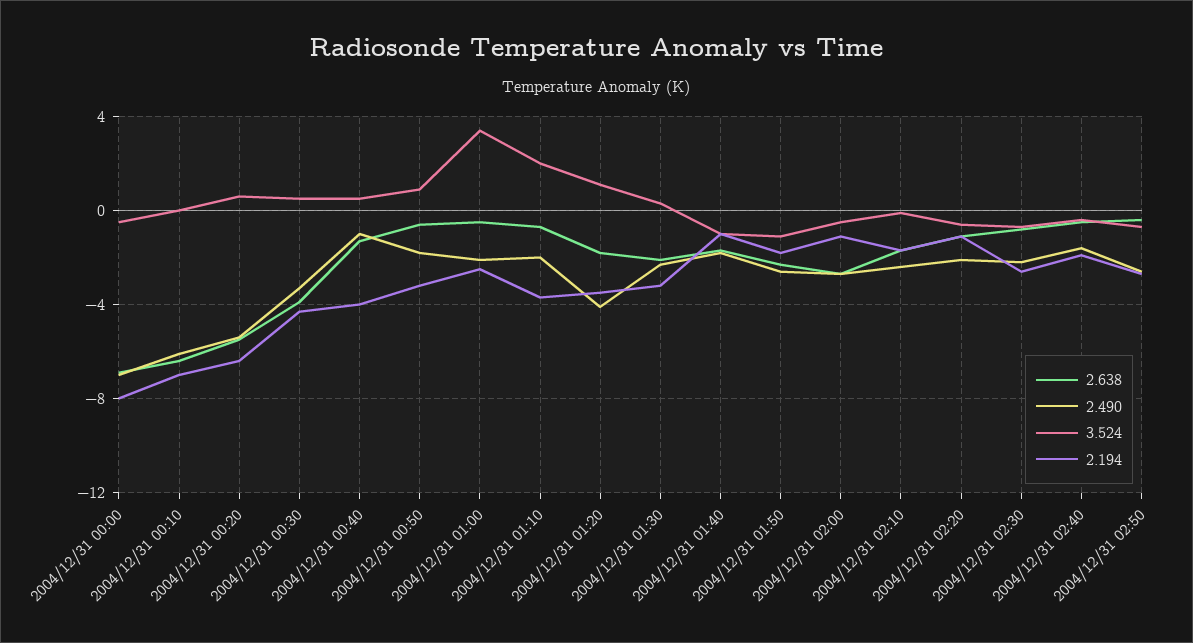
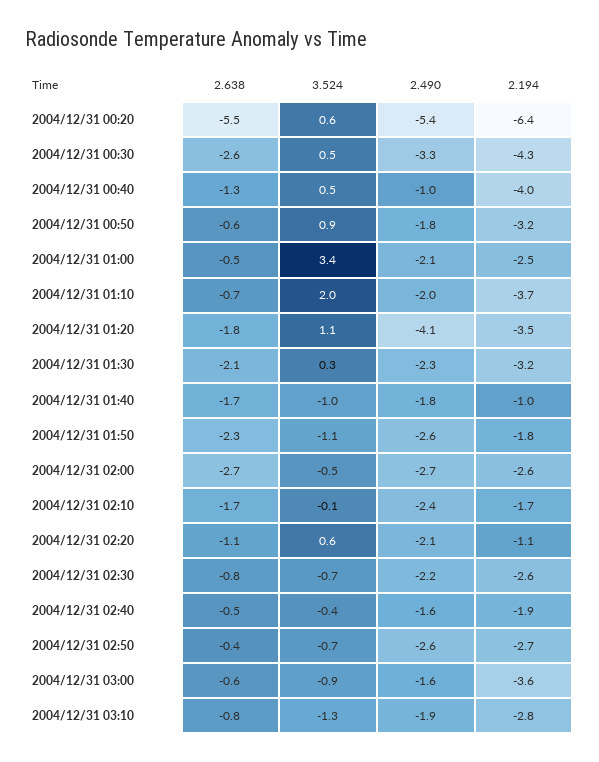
2.638, 2004/12/31 00:00: -7 -> none
2.490, 2004/12/31 00:00: -7 -> none
3.524, 2004/12/31 00:00: -0.5 -> none
2.194, 2004/12/31 00:00: -8 -> none
2.638, 2004/12/31 00:10: -6.5 -> none
2.490, 2004/12/31 00:10: -6 -> none
3.524, 2004/12/31 00:10: 0 -> none
2.194, 2004/12/31 00:10: -7 -> none
2.638, 2004/12/31 00:30: -4 -> -2.6
2.194, 2004/12/31 02:00: -1 -> -2.6
3.524, 2004/12/31 02:20: -0.5 -> 0.6
2.638, 2004/12/31 03:00: none -> -0.6
3.524, 2004/12/31 03:00: none -> -0.9
2.490, 2004/12/31 03:00: none -> -1.6
2.194, 2004/12/31 03:00: none -> -3.6
2.638, 2004/12/31 03:10: none -> -0.8
3.524, 2004/12/31 03:10: none -> -1.3
2.490, 2004/12/31 03:10: none -> -1.9
2.194, 2004/12/31 03:10: none -> -2.8

